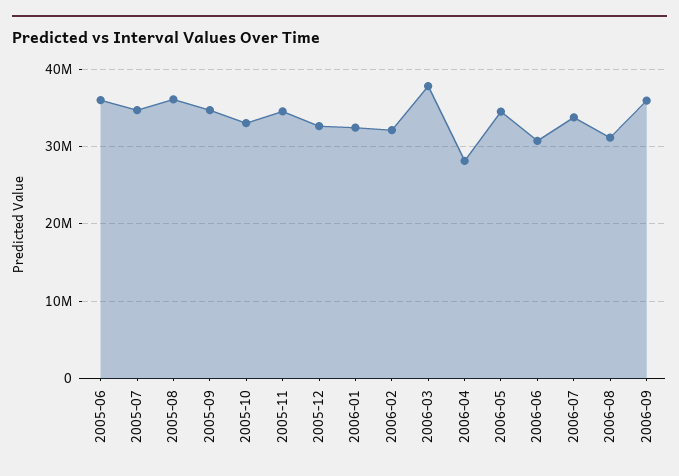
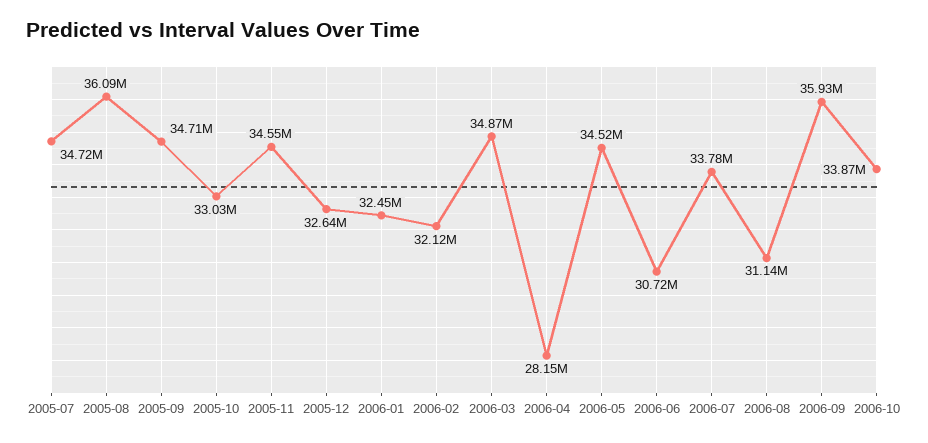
2005-06: 36000000 -> none
2006-03: 38000000 -> 34870000
2006-10: none -> 33870000

